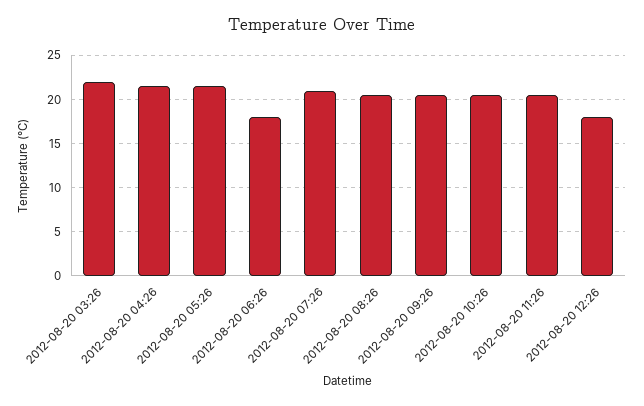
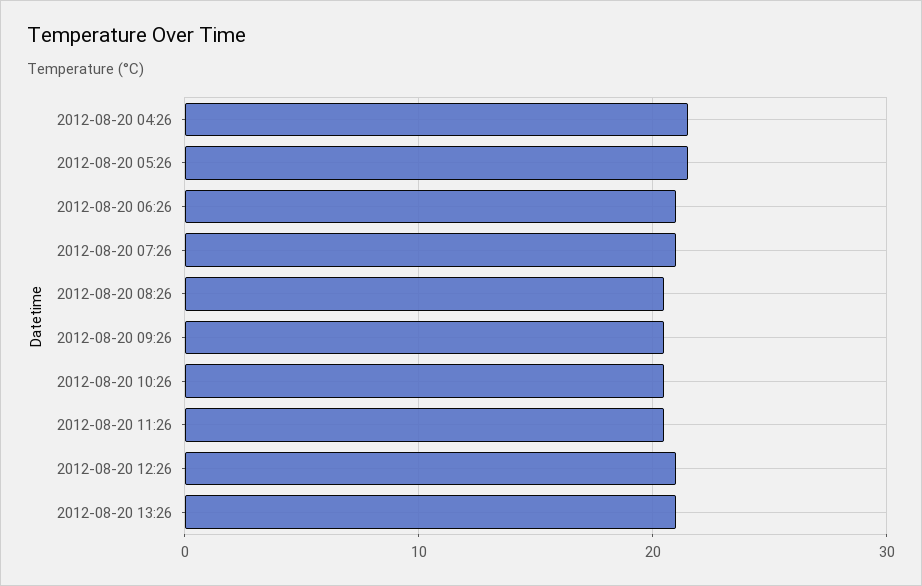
2012-08-20 03:26: 22 -> none
2012-08-20 06:26: 18 -> 21
2012-08-20 12:26: 18 -> 21
2012-08-20 13:26: none -> 21

